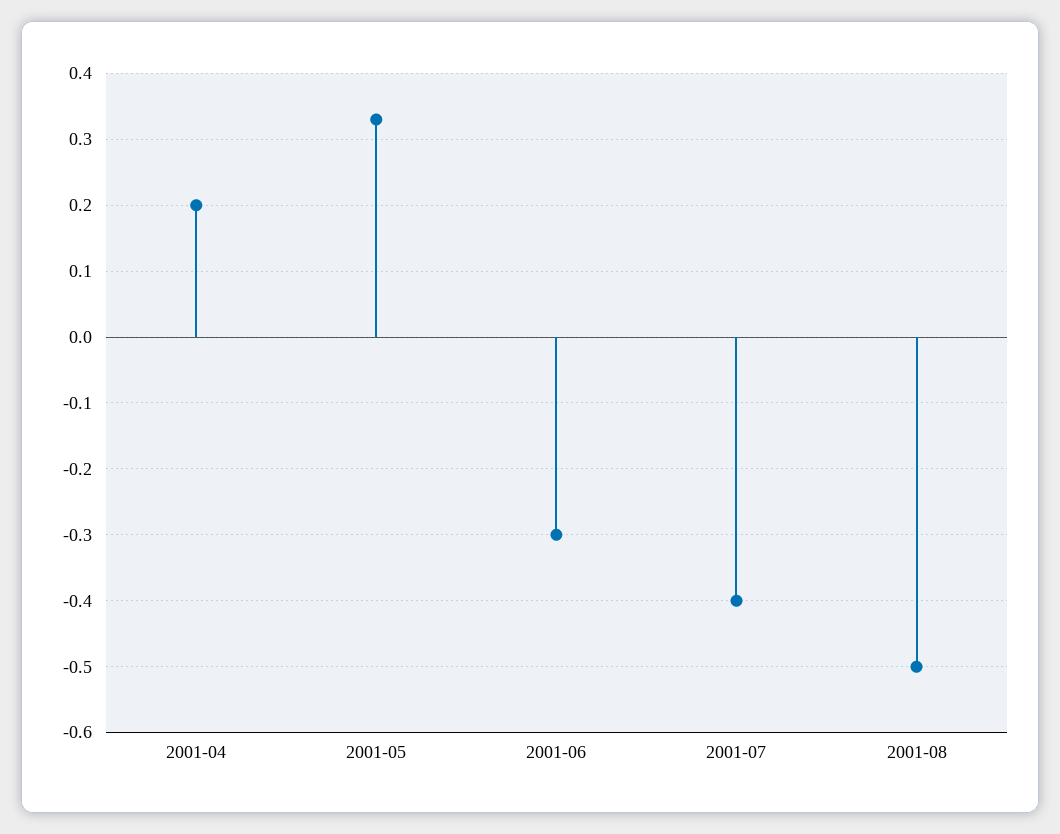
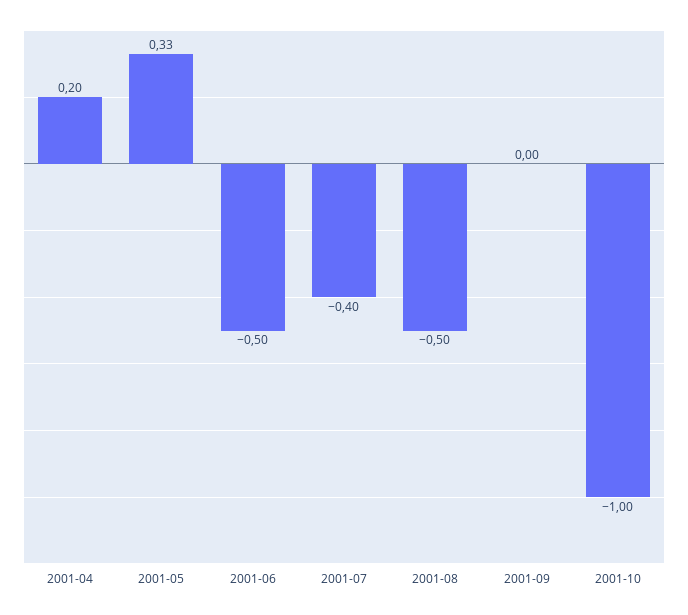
2001-06: -0.3 -> -0.5
2001-09: none -> 0
2001-10: none -> -1

